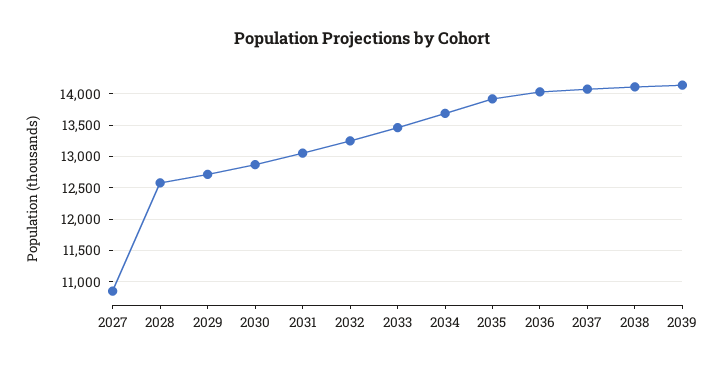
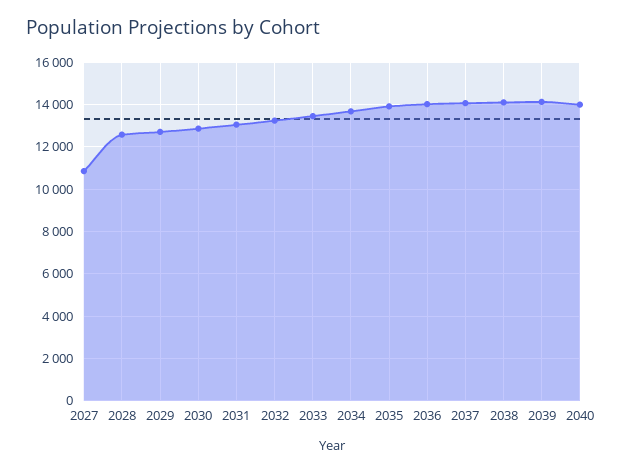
2040: none -> 14000

